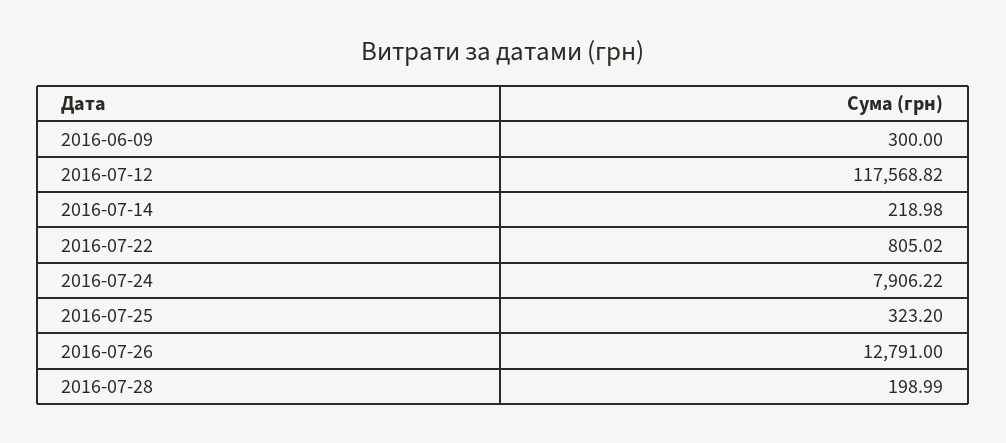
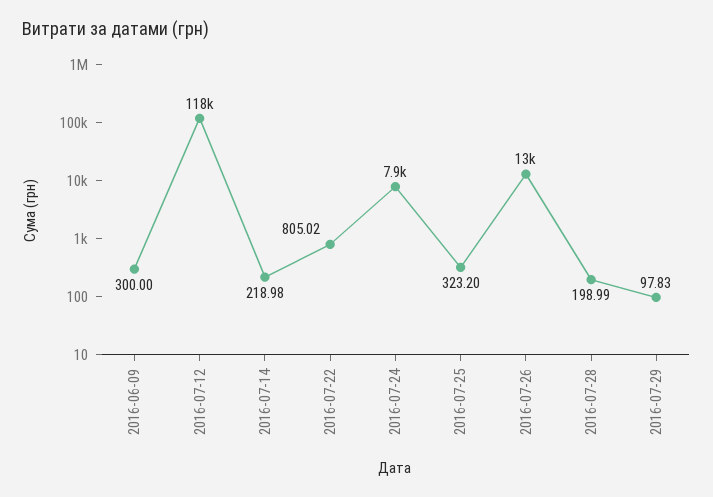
2016-07-29: none -> 97.83

